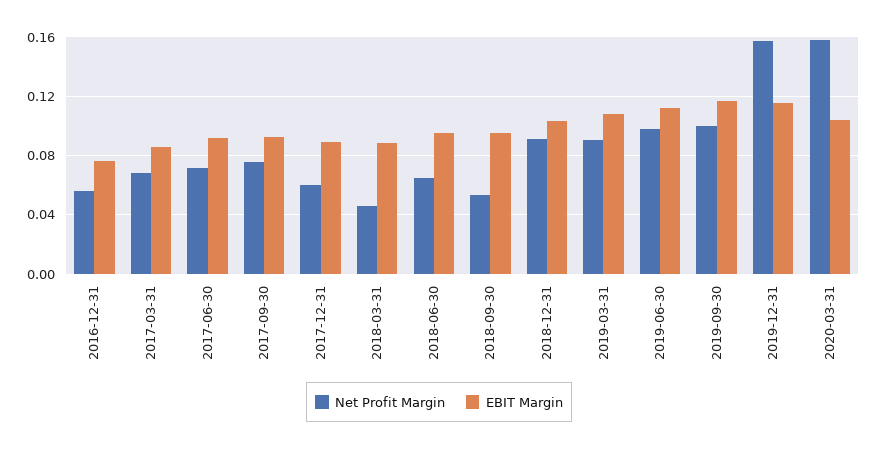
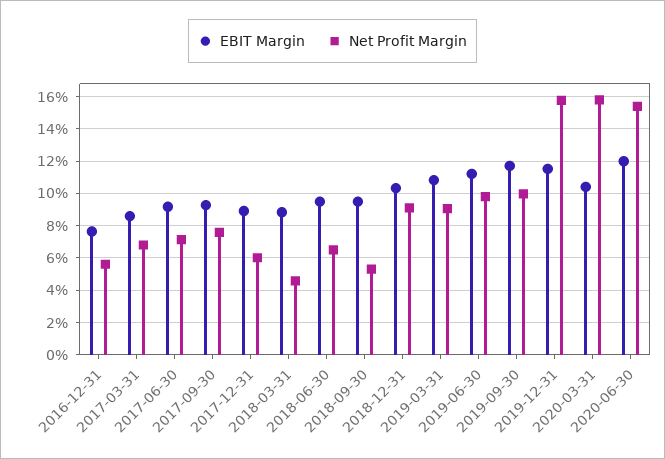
EBIT Margin, 2020-06-30: none -> 0.12
Net Profit Margin, 2020-06-30: none -> 0.155

